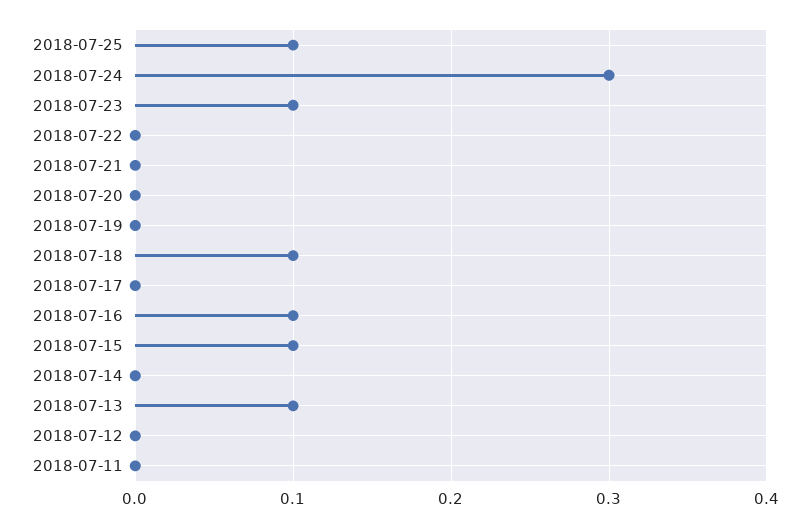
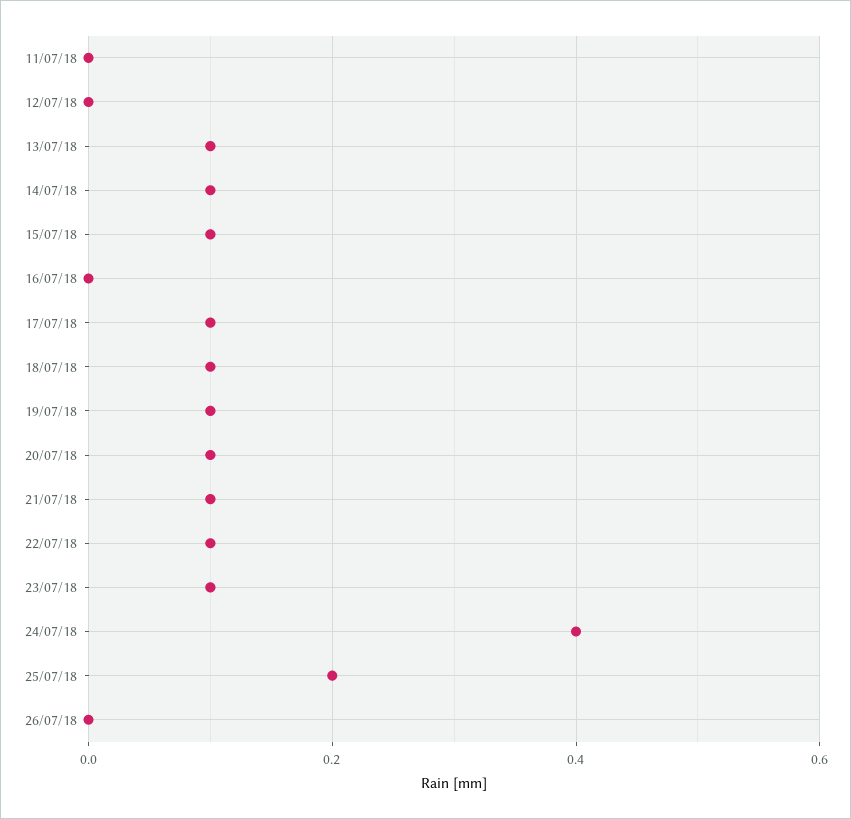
2018-07-25: 0.1 -> 0.2
2018-07-24: 0.3 -> 0.4
2018-07-22: 0 -> 0.1
2018-07-21: 0 -> 0.1
2018-07-20: 0 -> 0.1
2018-07-19: 0 -> 0.1
2018-07-17: 0 -> 0.1
2018-07-16: 0.1 -> 0
2018-07-14: 0 -> 0.1
26/07/18: none -> 0

